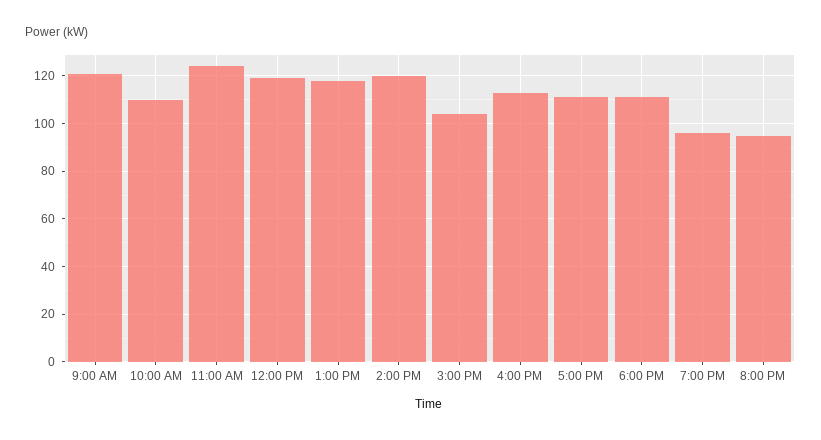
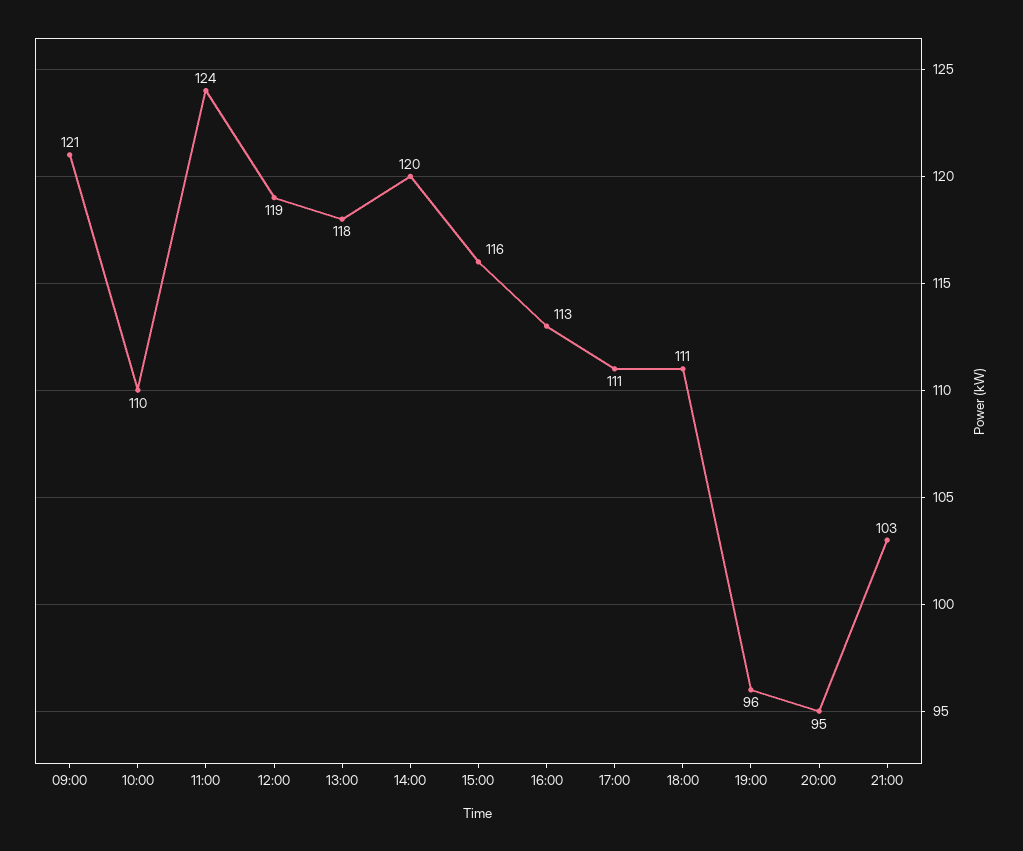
3:00 PM: 105 -> 116
21:00: none -> 103

